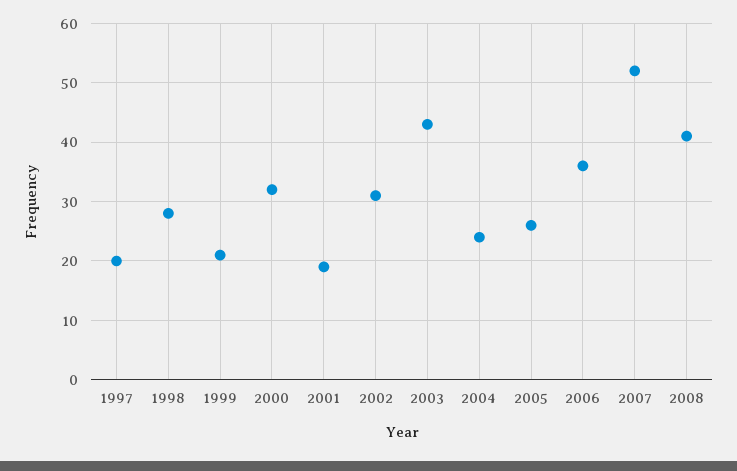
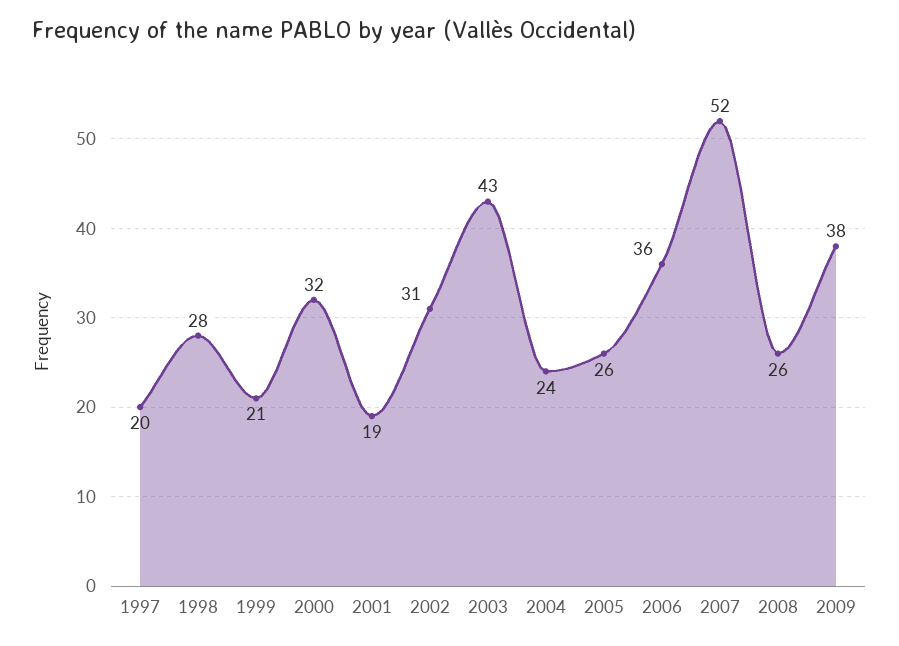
2008: 40 -> 26
2009: none -> 38

